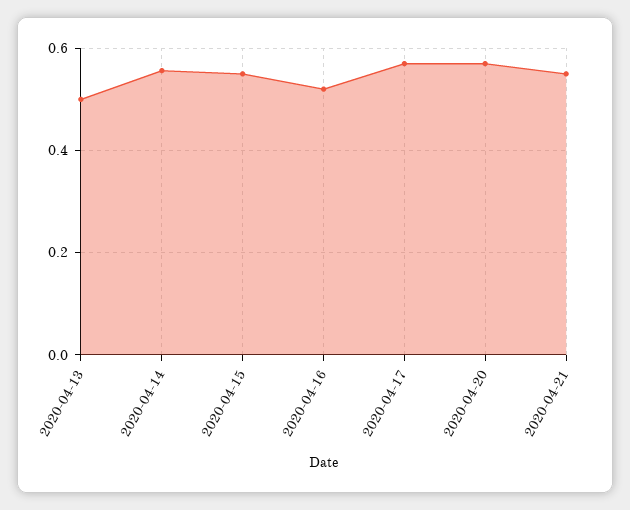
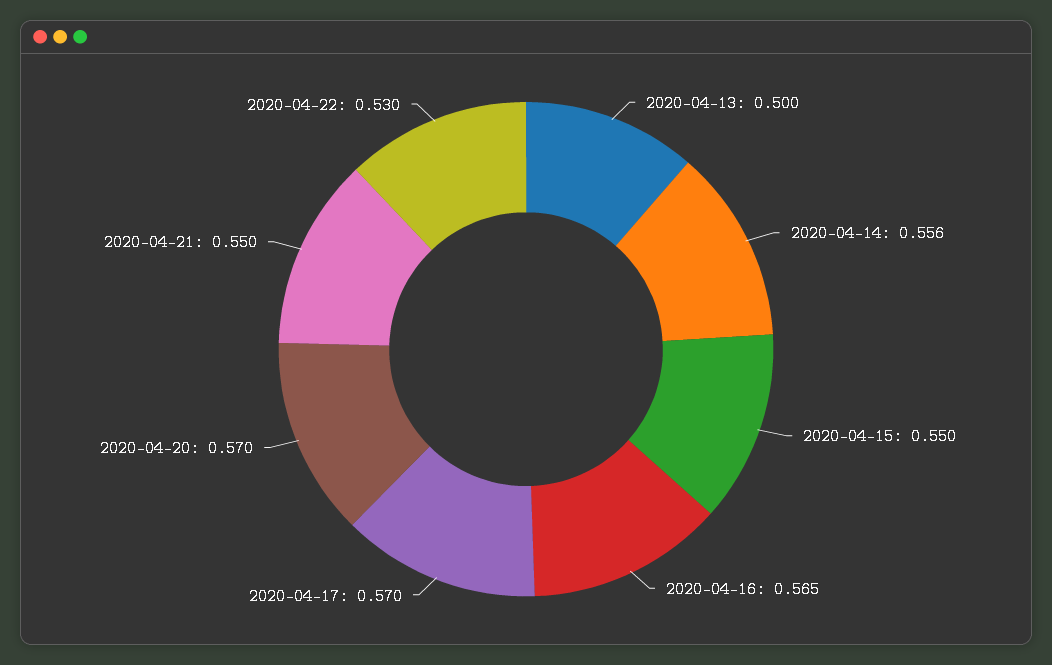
2020-04-16: 0.52 -> 0.565
2020-04-22: none -> 0.53

